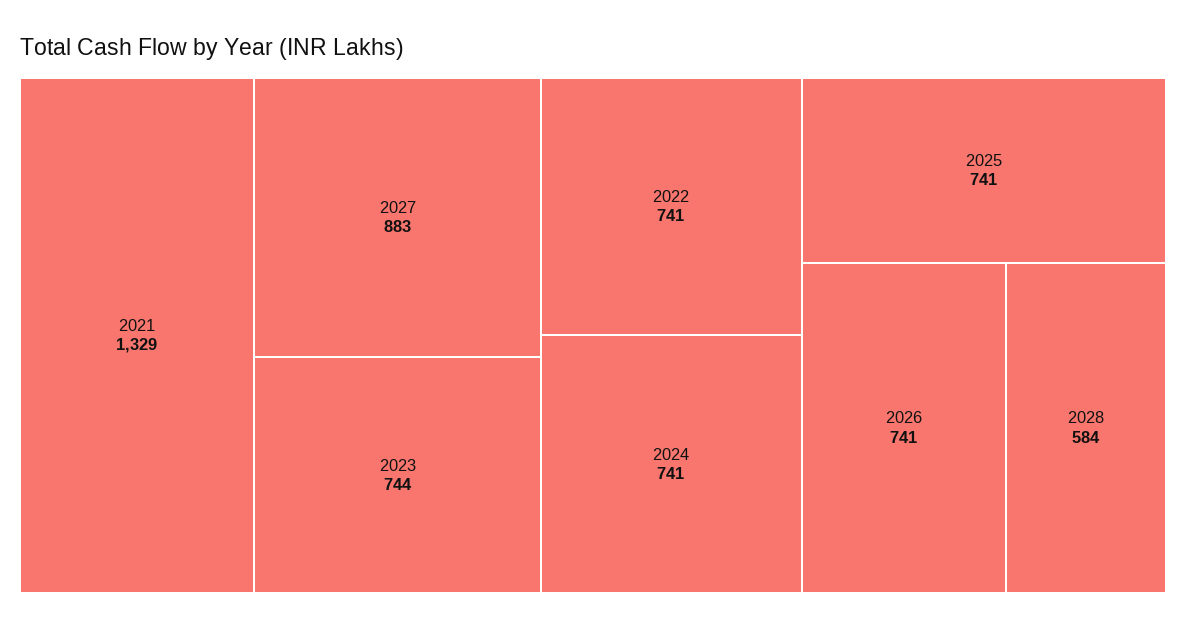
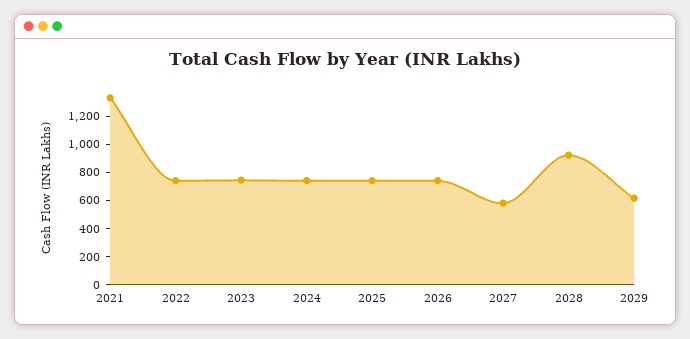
2027: 883 -> 600
2028: 584 -> 900
2029: none -> 600

